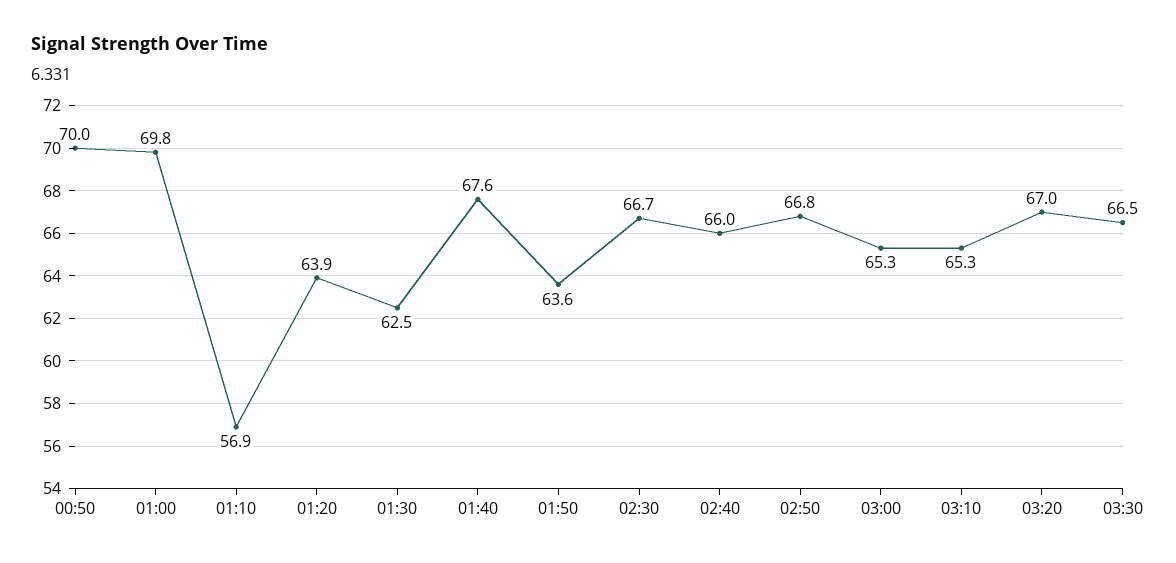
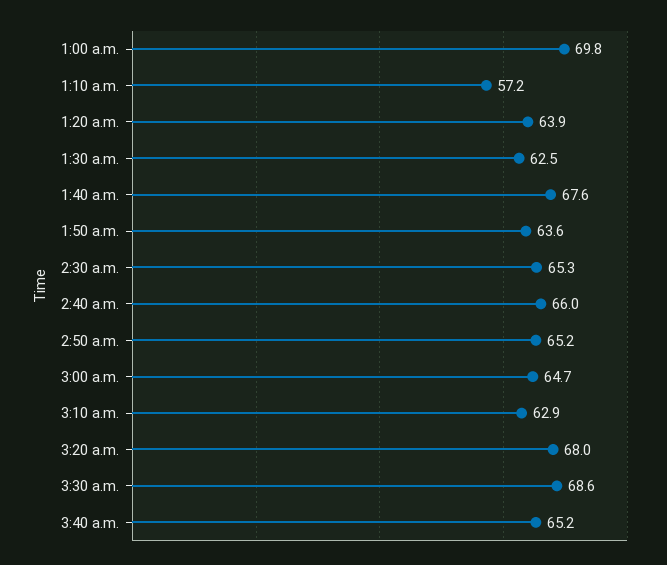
00:50: 70 -> none
01:10: 56.9 -> 57.2
02:30: 66.7 -> 65.3
02:50: 66.8 -> 65.2
03:00: 65.3 -> 64.7
03:10: 65.3 -> 62.9
03:20: 67 -> 68
03:30: 66.5 -> 68.6
3:40 a.m.: none -> 65.2

